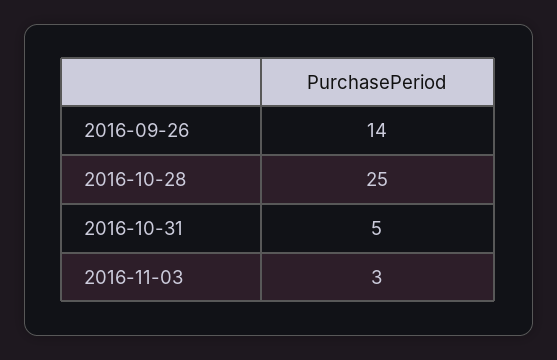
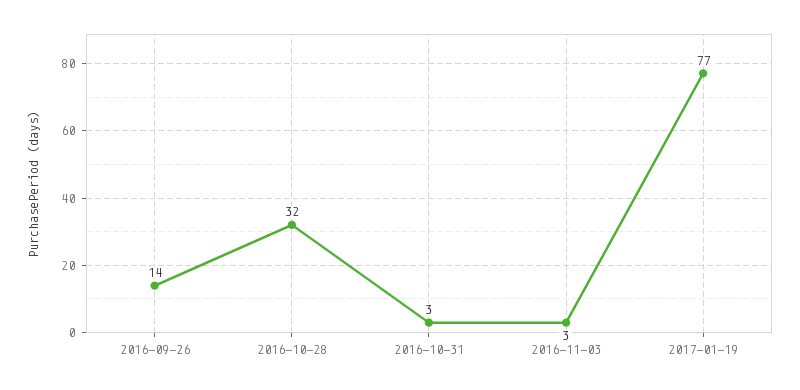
2016-10-28: 25 -> 32
2016-10-31: 5 -> 3
2017-01-19: none -> 77

